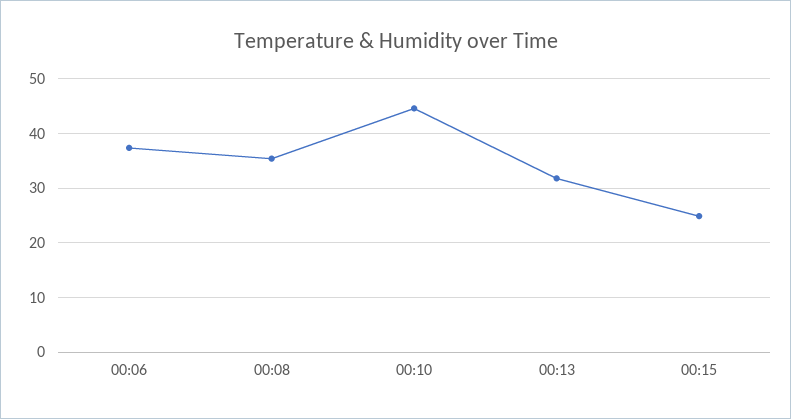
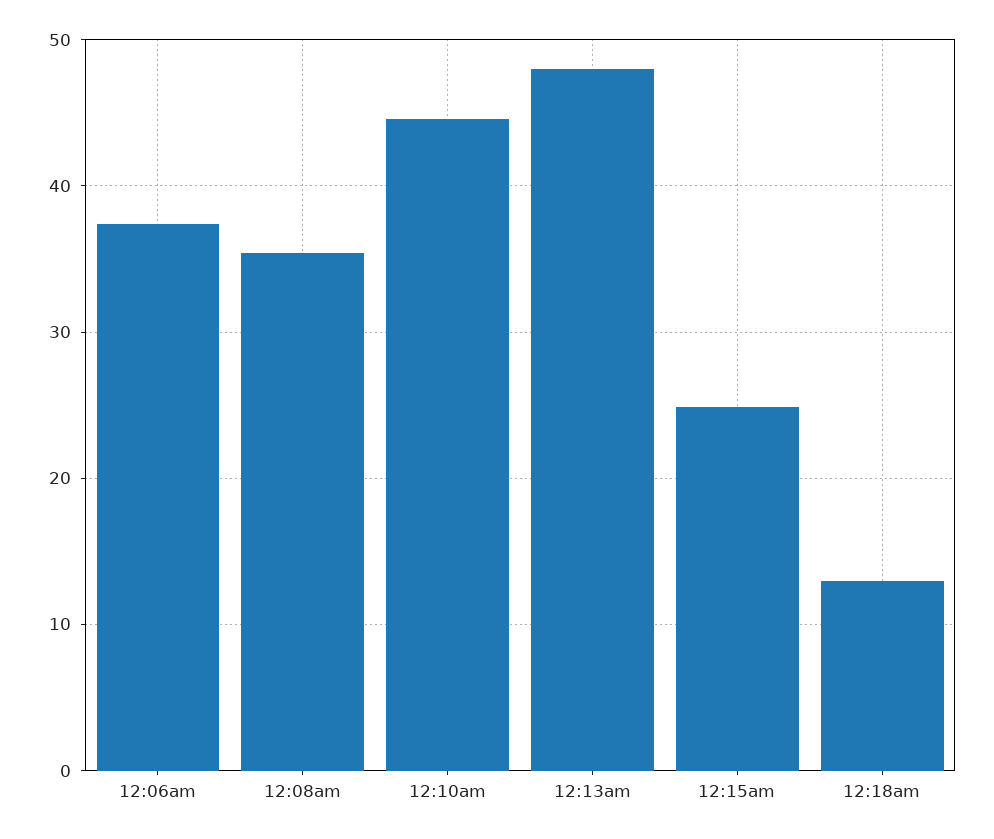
00:13: 32 -> 48
12:18am: none -> 13

